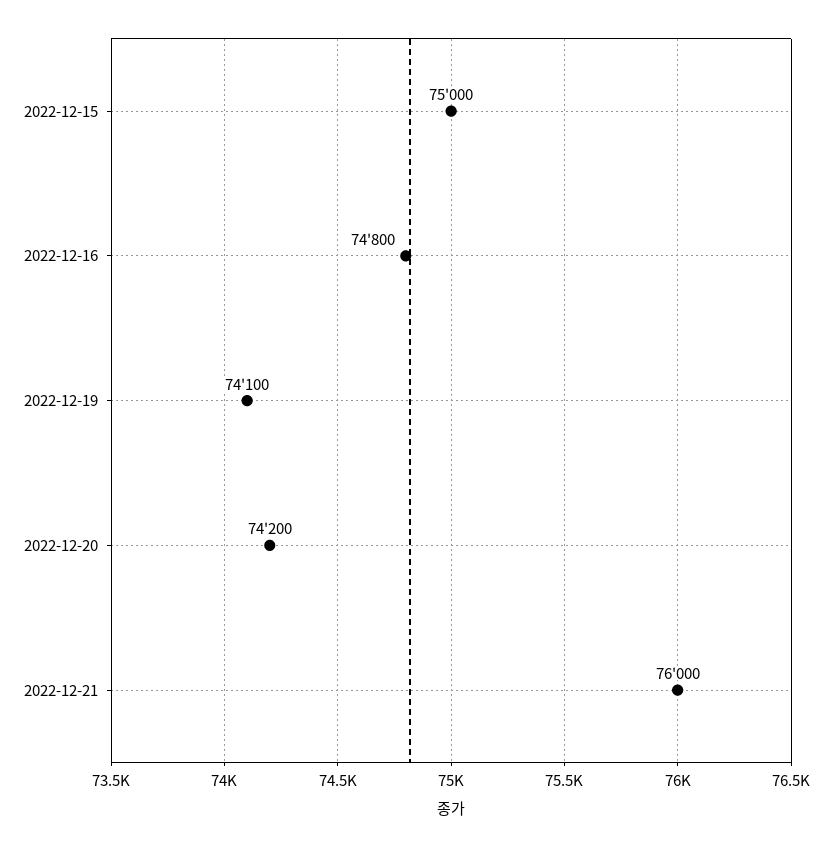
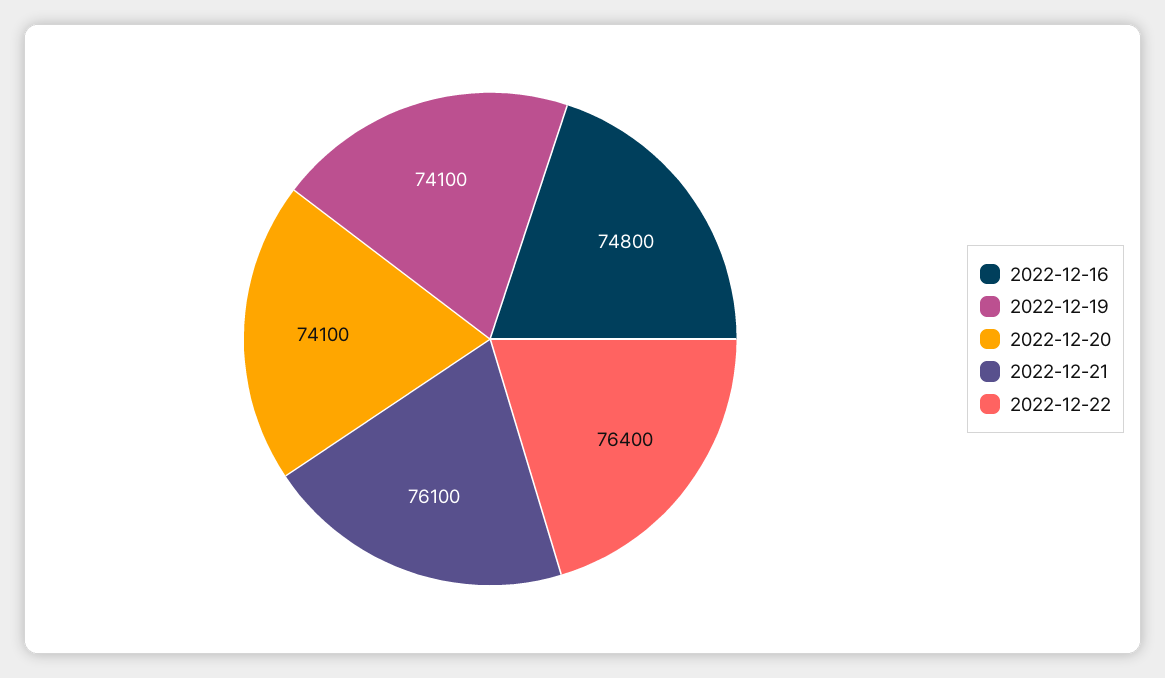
2022-12-15: 75000 -> none
2022-12-20: 74200 -> 74100
2022-12-21: 76000 -> 76100
2022-12-22: none -> 76400

